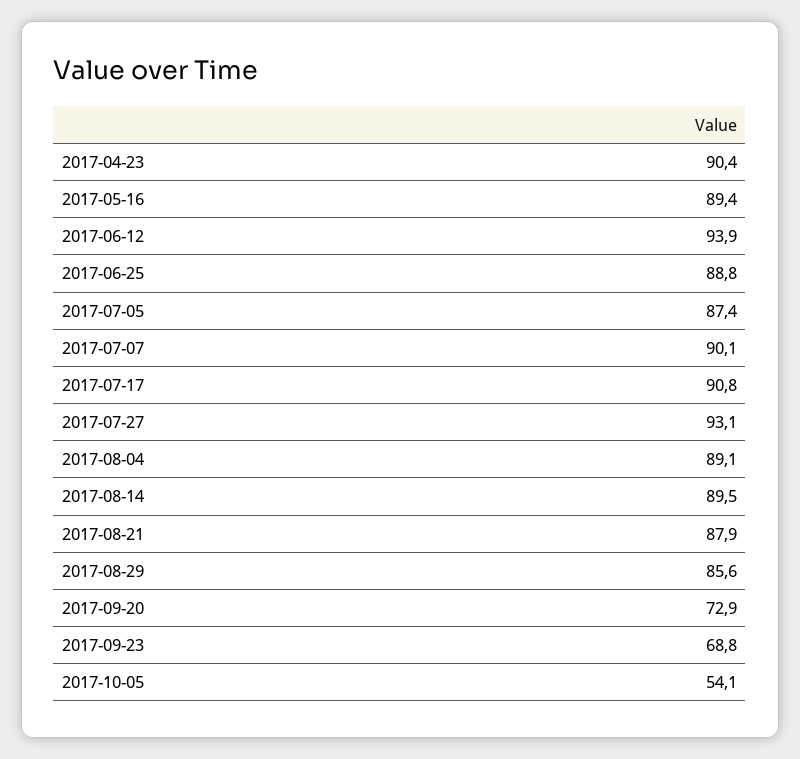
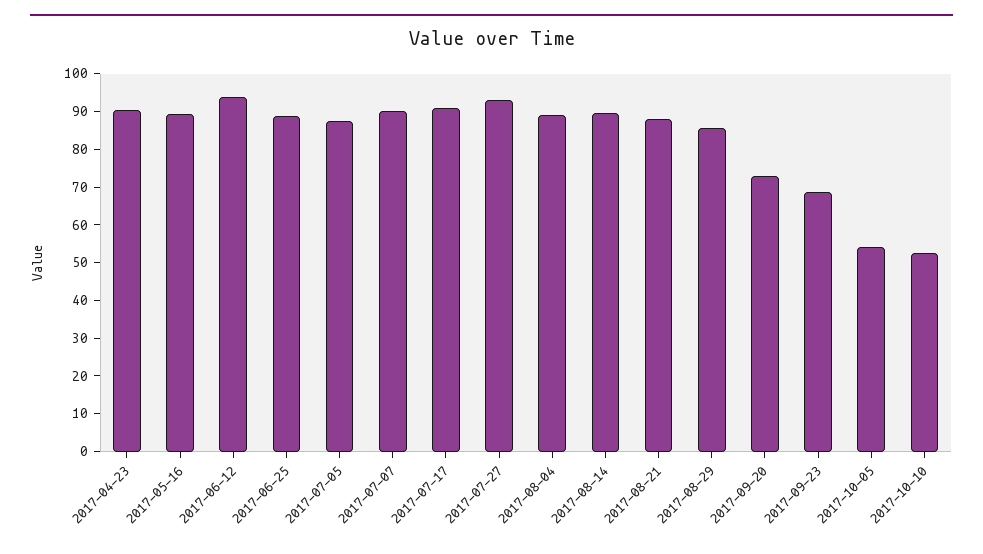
2017-10-10: none -> 52.5

